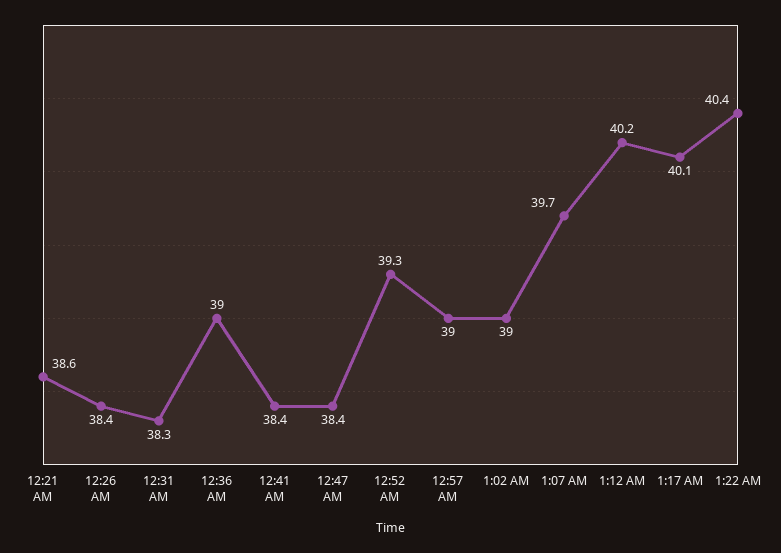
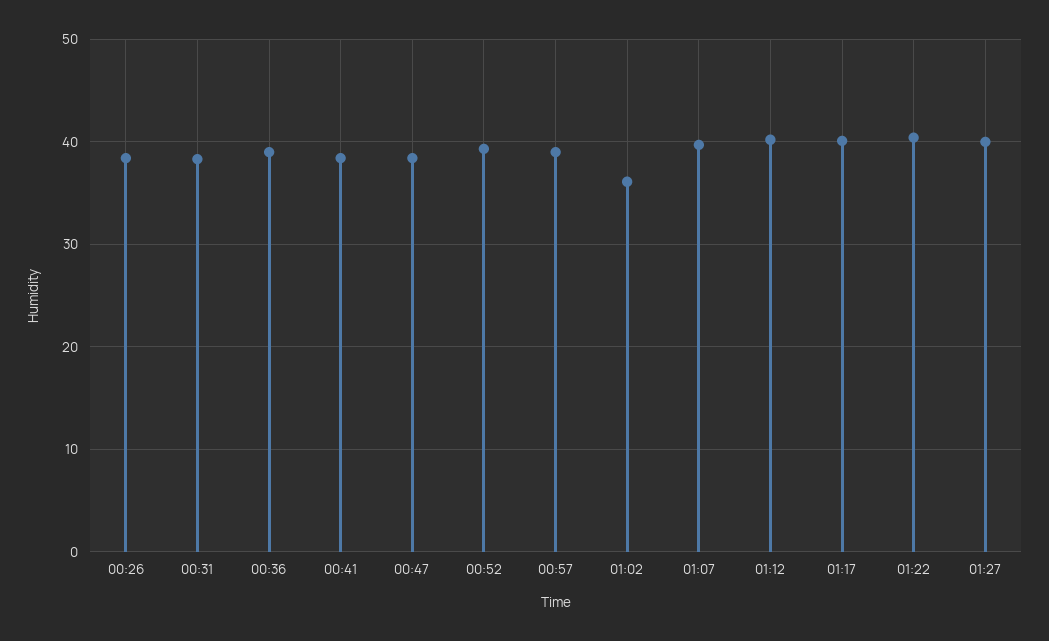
12:21 AM: 38.6 -> none
1:02 AM: 39 -> 36
01:27: none -> 40

